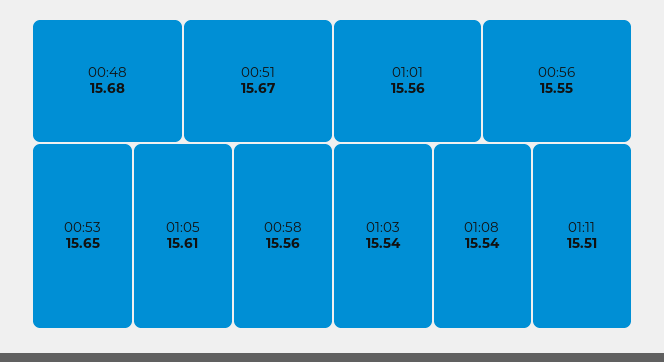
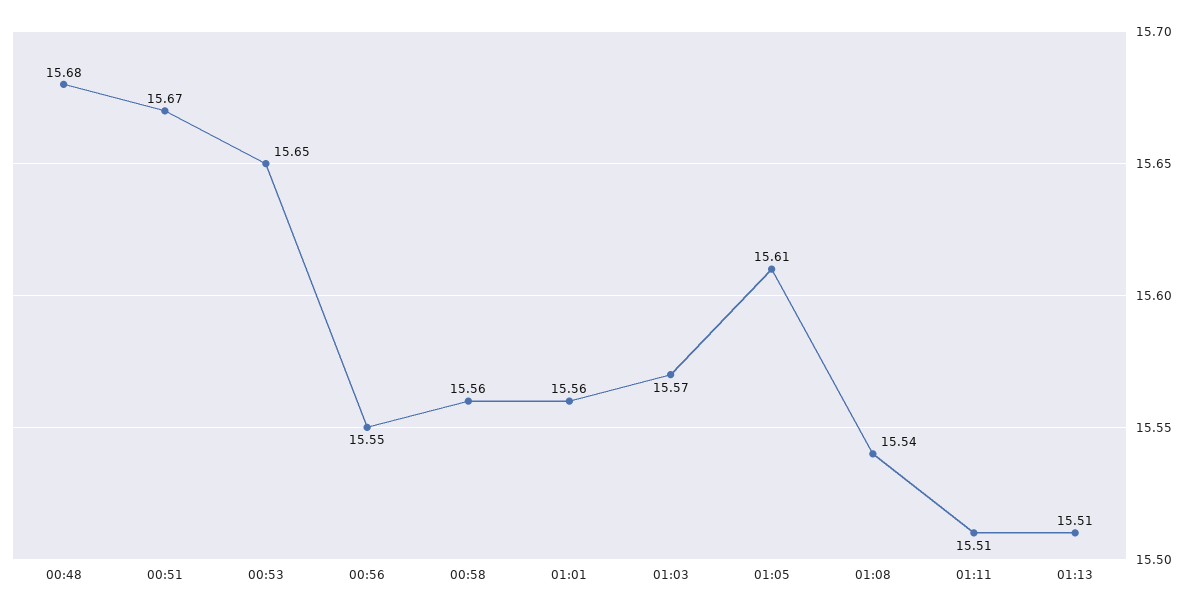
01:03: 15.54 -> 15.57
01:13: none -> 15.51

